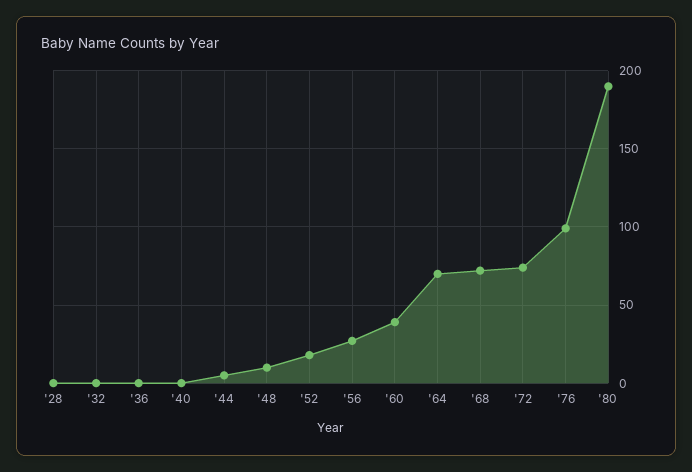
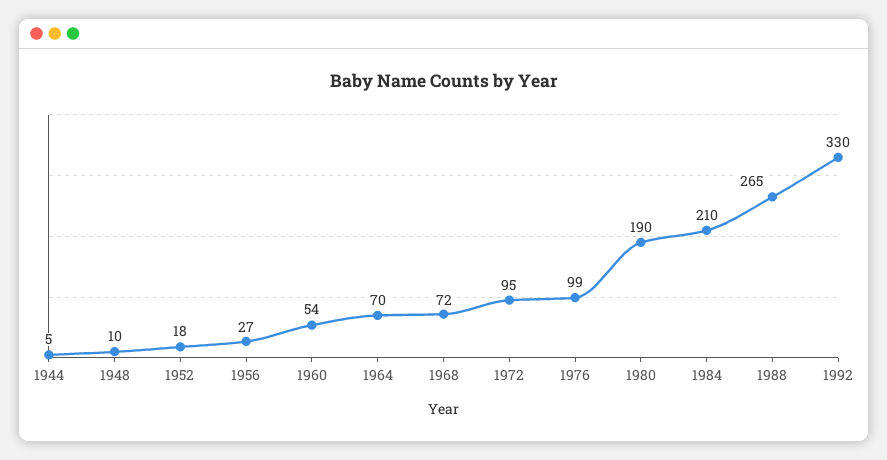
'28: 0 -> none
'32: 0 -> none
'36: 0 -> none
'40: 0 -> none
'60: 40 -> 54
'72: 75 -> 95
1984: none -> 210
1988: none -> 265
1992: none -> 330

